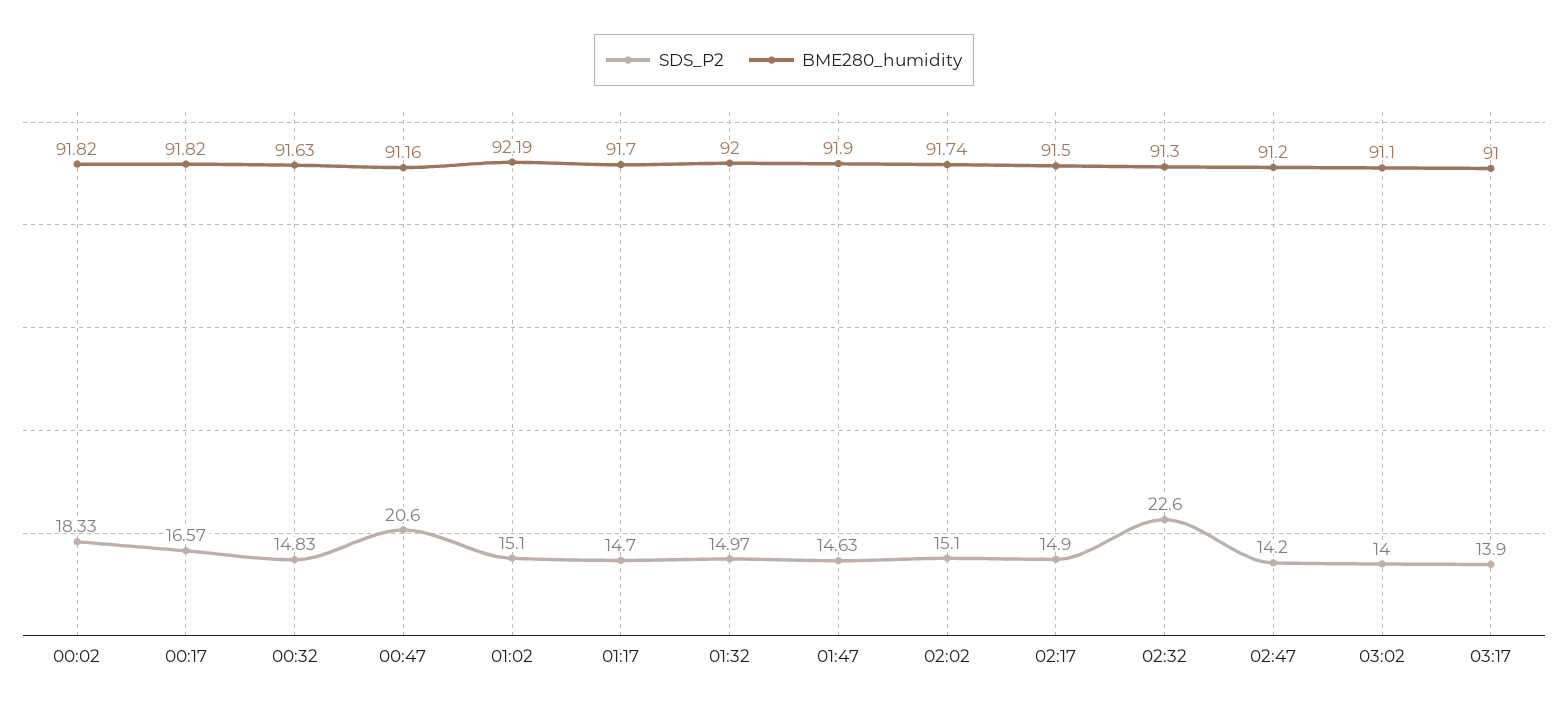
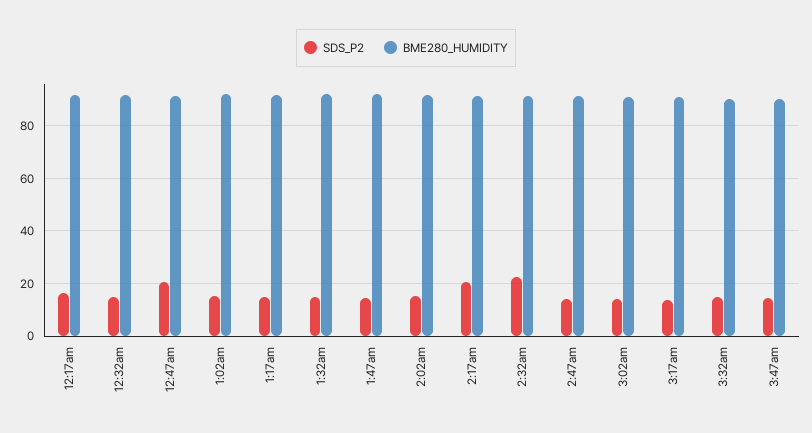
SDS_P2, 00:02: 18.33 -> none
BME280_humidity, 00:02: 91.82 -> none
SDS_P2, 02:17: 14.9 -> 20
SDS_P2, 3:32am: none -> 15
BME280_humidity, 3:32am: none -> 90
SDS_P2, 3:47am: none -> 15
BME280_humidity, 3:47am: none -> 90

